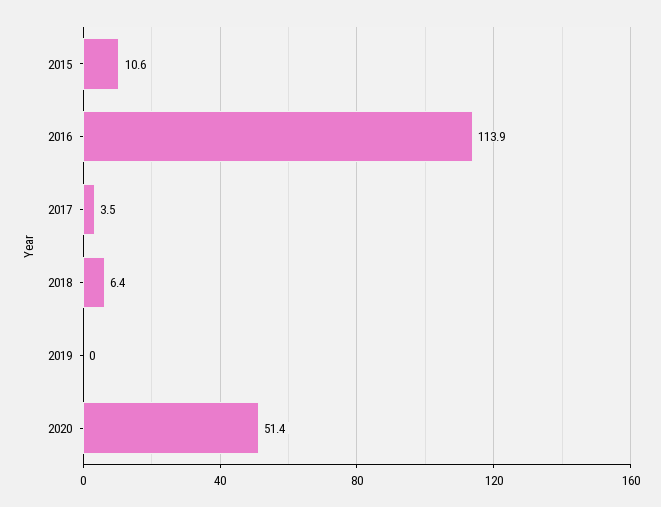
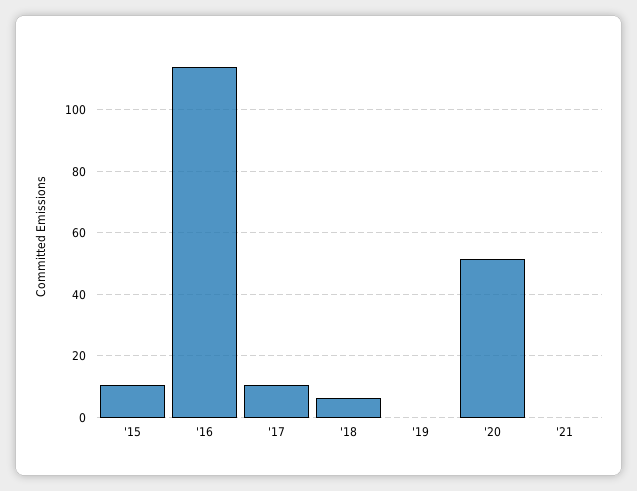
2017: 3.5 -> 10
'21: none -> 0

